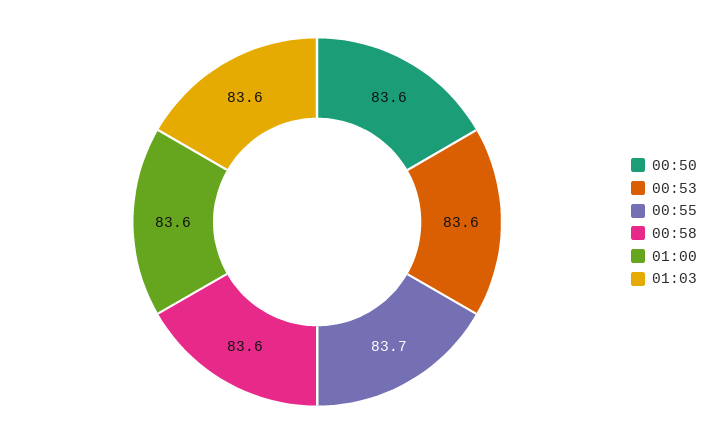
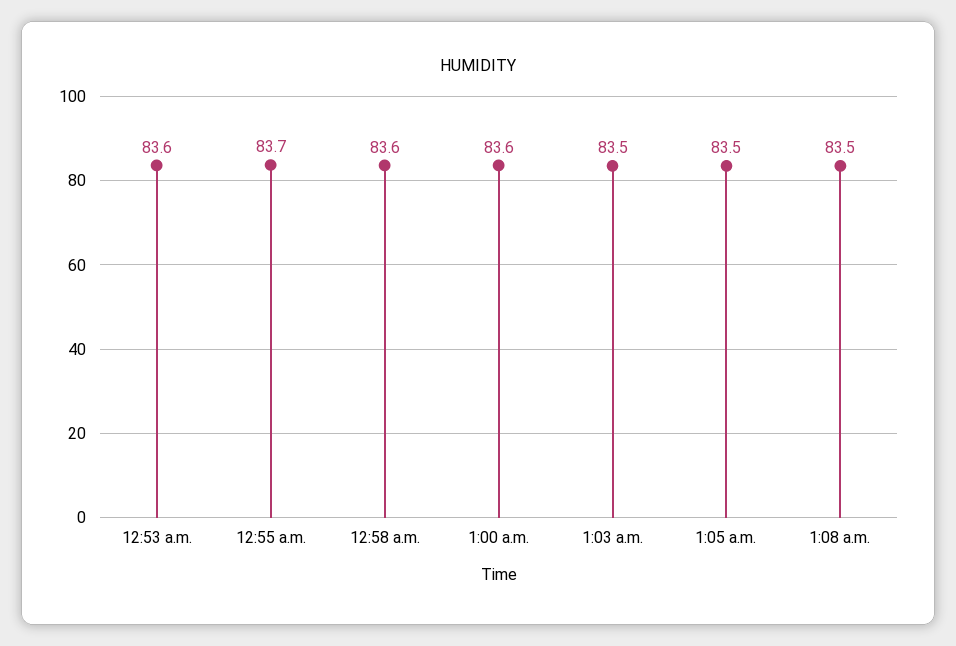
00:50: 83.6 -> none
01:03: 83.6 -> 83.5
1:05 a.m.: none -> 83.5
1:08 a.m.: none -> 83.5

